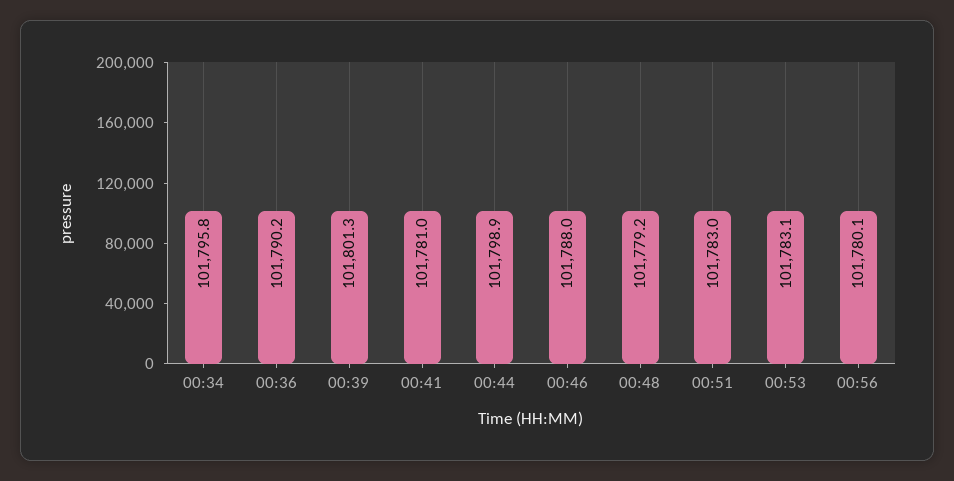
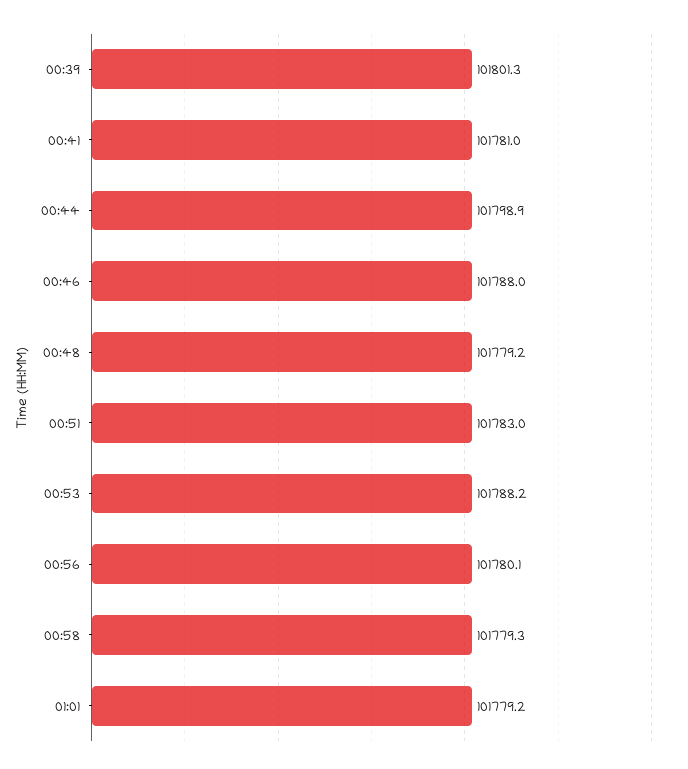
00:34: 101795.8 -> none
00:36: 101790.2 -> none
00:53: 101783.1 -> 101788.2
00:58: none -> 101779.3
01:01: none -> 101779.2

